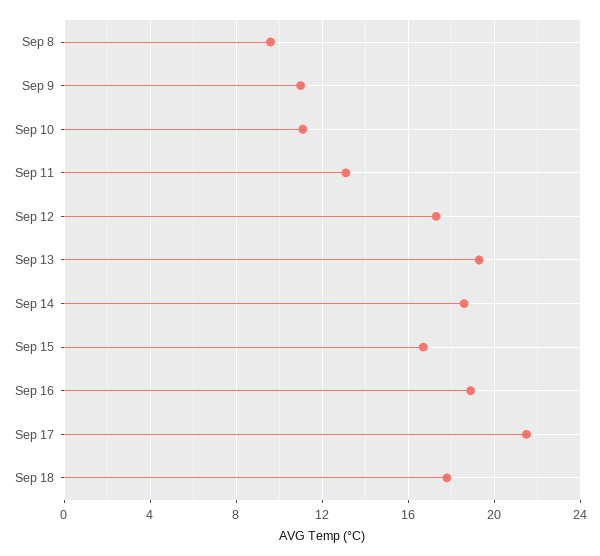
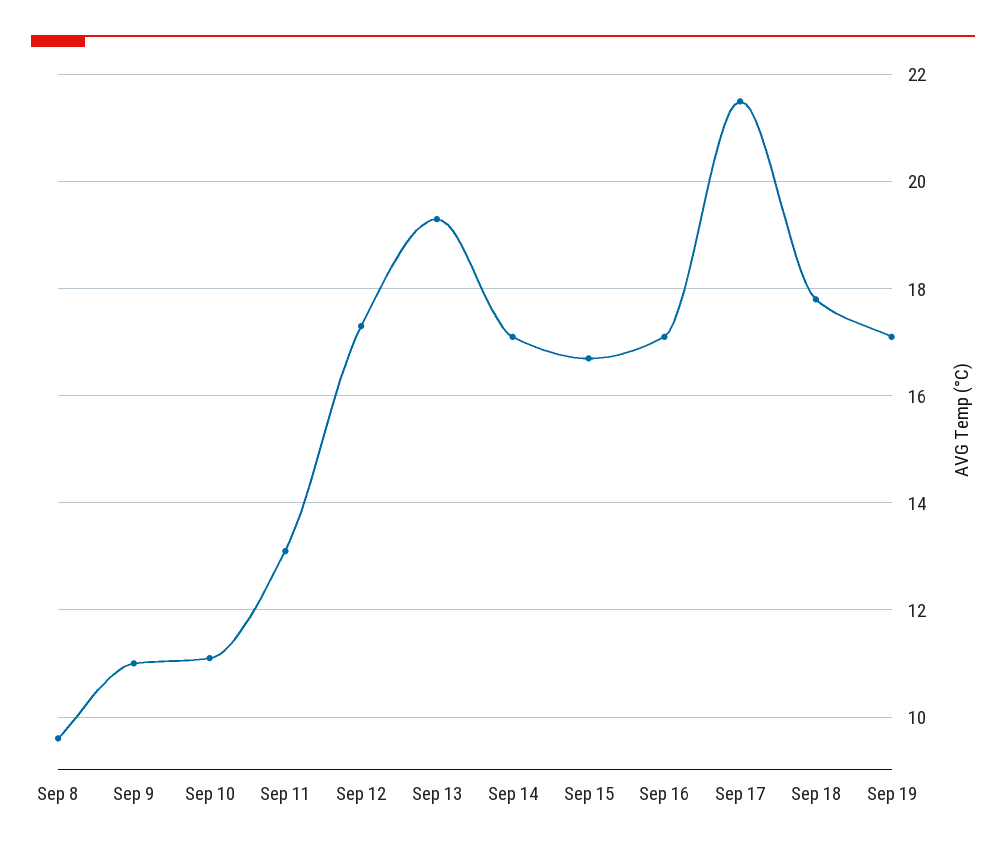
Sep 14: 18.5 -> 17
Sep 16: 19 -> 17
Sep 19: none -> 17

